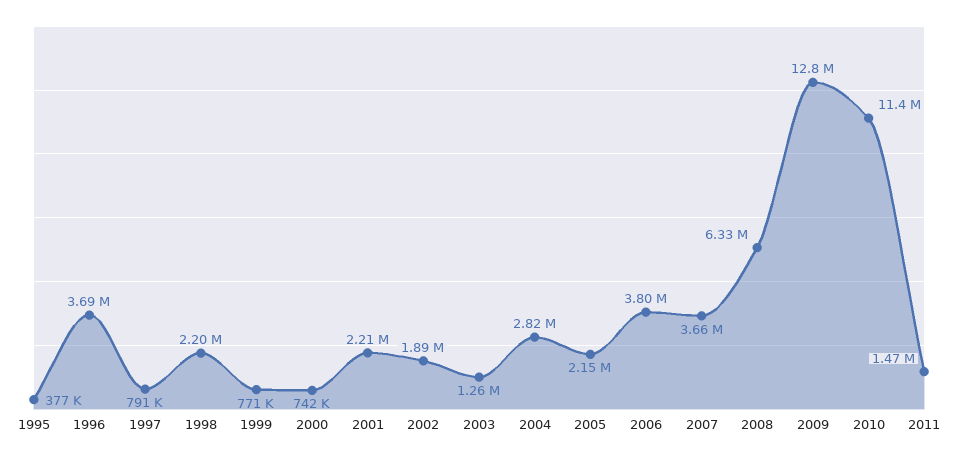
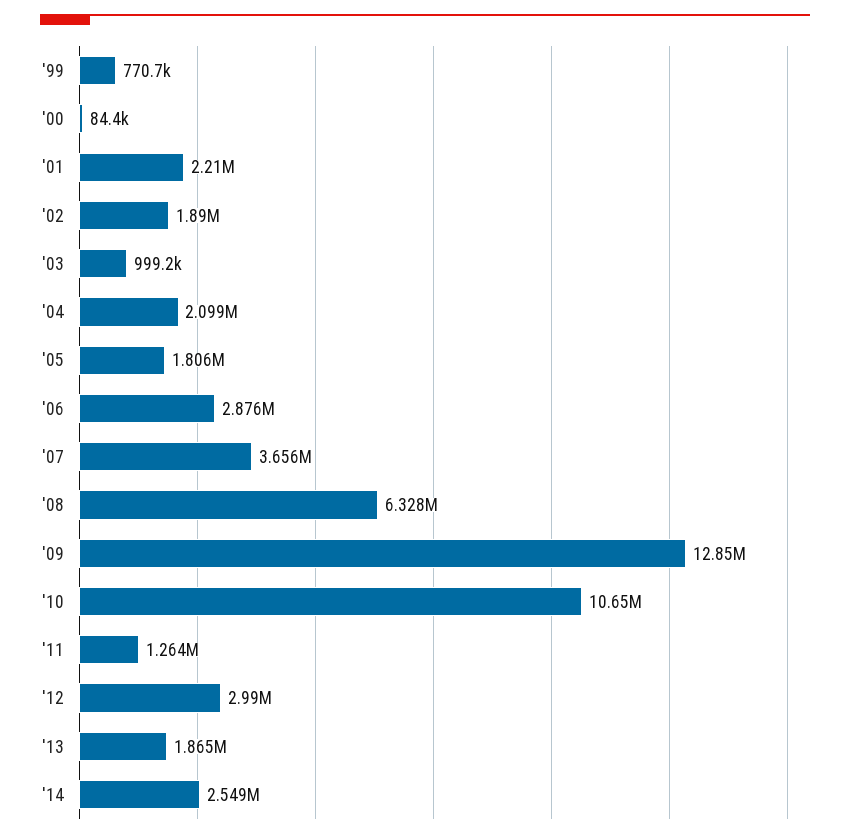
1995: 377000 -> none
1996: 3690000 -> none
1997: 791000 -> none
1998: 2200000 -> none
2000: 742000 -> 84400
2003: 1260000 -> 999200
2004: 2820000 -> 2099000
2005: 2150000 -> 1806000
2006: 3800000 -> 2876000
2010: 11400000 -> 10650000
2011: 1470000 -> 1264000
'12: none -> 2990000
'13: none -> 1865000
'14: none -> 2549000

